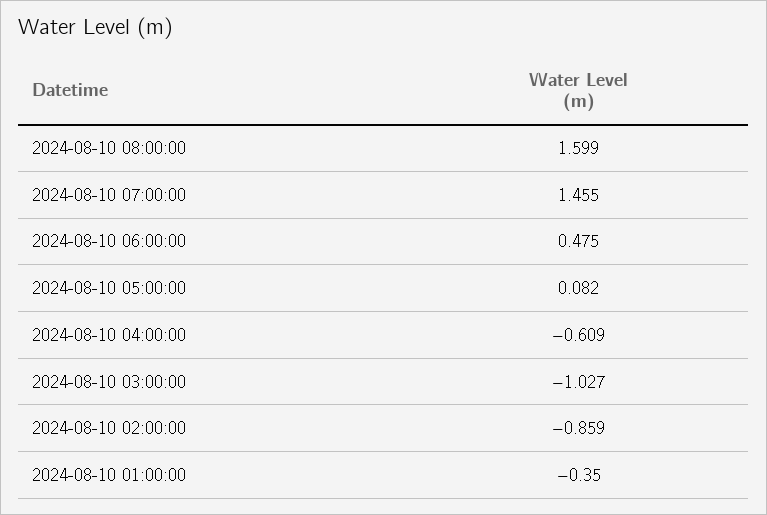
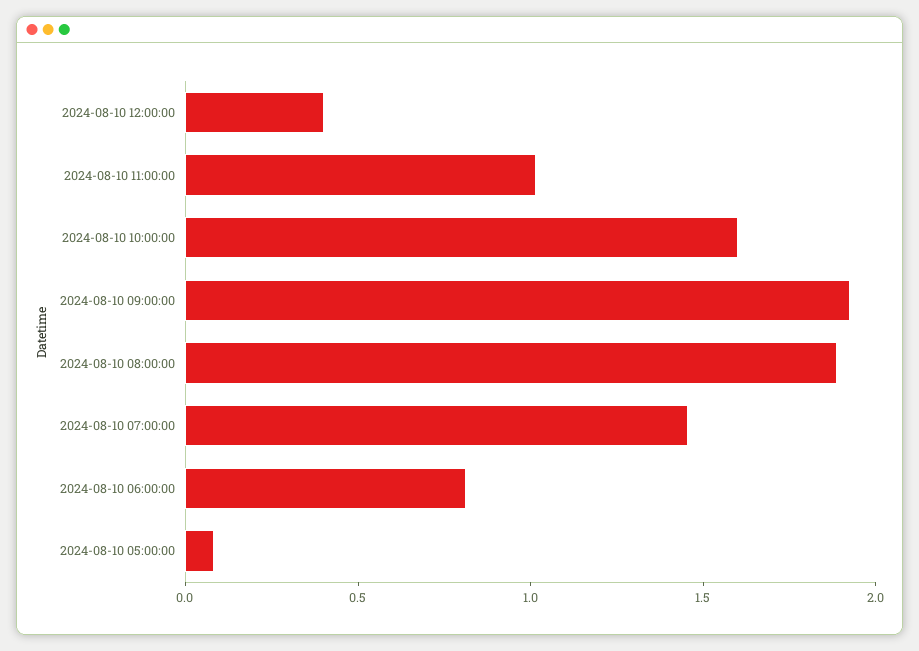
2024-08-10 08:00:00: 1.599 -> 1.9
2024-08-10 06:00:00: 0.475 -> 0.8
2024-08-10 04:00:00: -0.609 -> none
2024-08-10 03:00:00: -1.027 -> none
2024-08-10 02:00:00: -0.859 -> none
2024-08-10 01:00:00: -0.35 -> none
2024-08-10 12:00:00: none -> 0.4
2024-08-10 11:00:00: none -> 1
2024-08-10 10:00:00: none -> 1.6
2024-08-10 09:00:00: none -> 1.9

